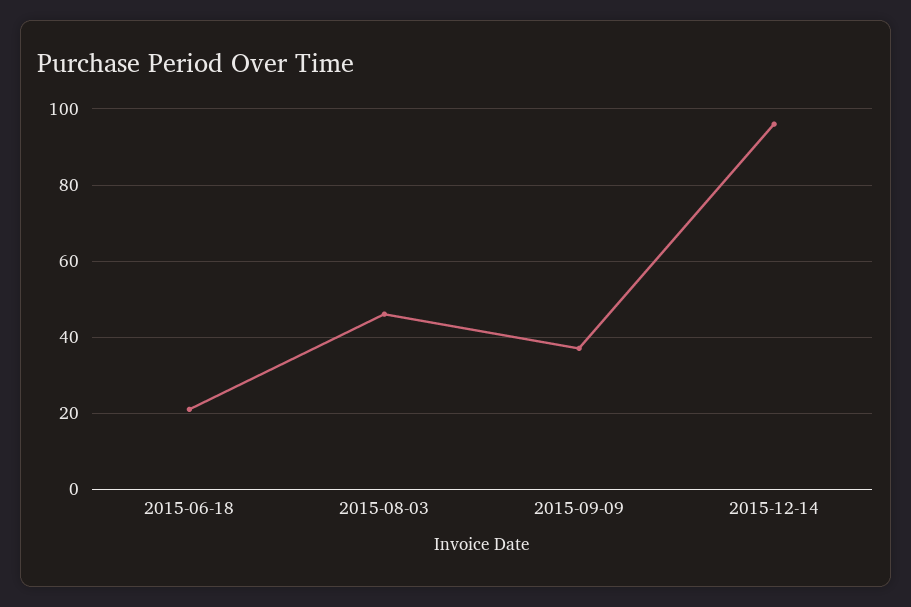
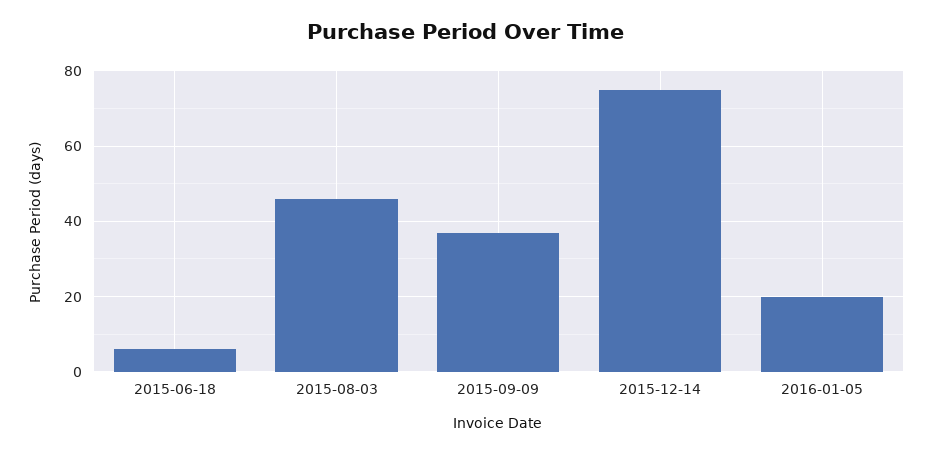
2015-06-18: 20 -> 5
2015-12-14: 95 -> 75
2016-01-05: none -> 20

